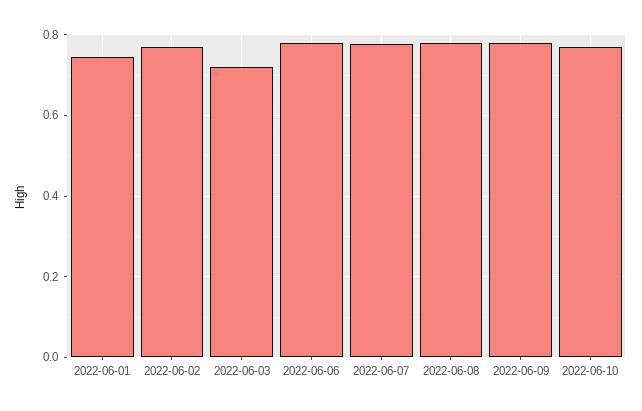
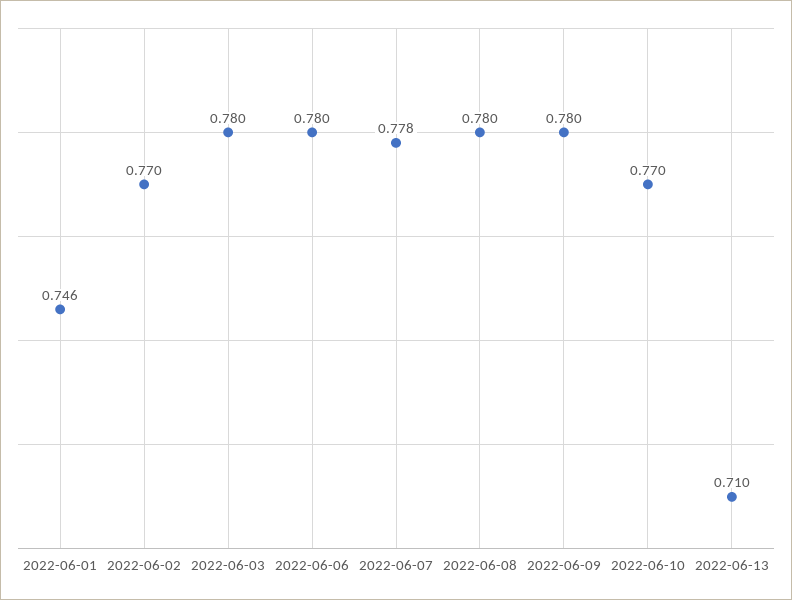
2022-06-03: 0.72 -> 0.78
2022-06-13: none -> 0.71

